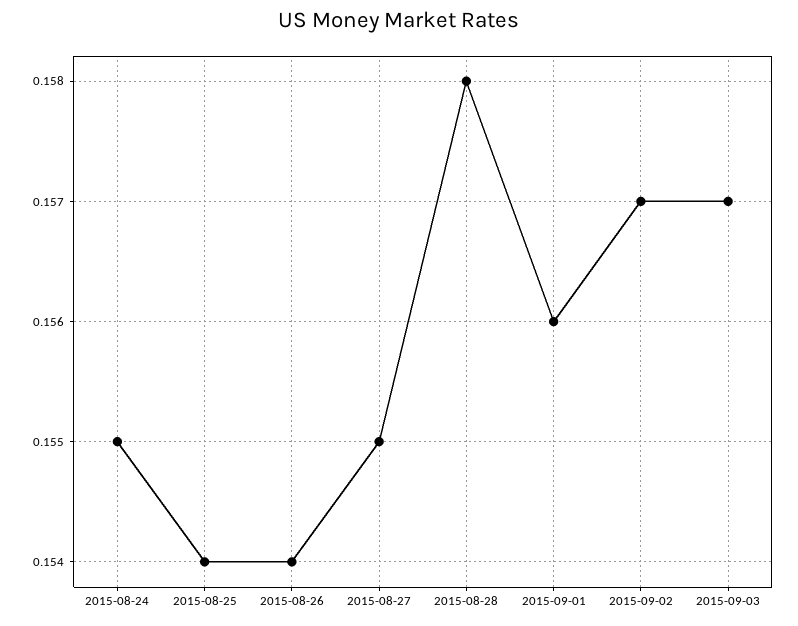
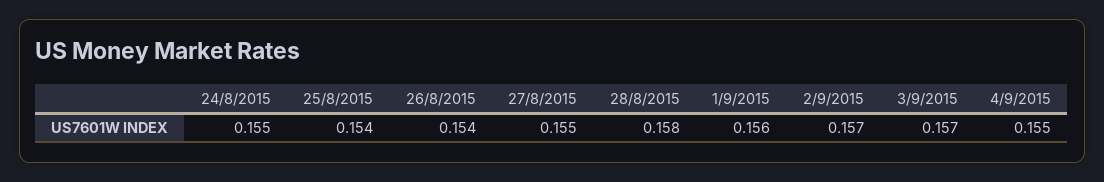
4/9/2015: none -> 0.155

